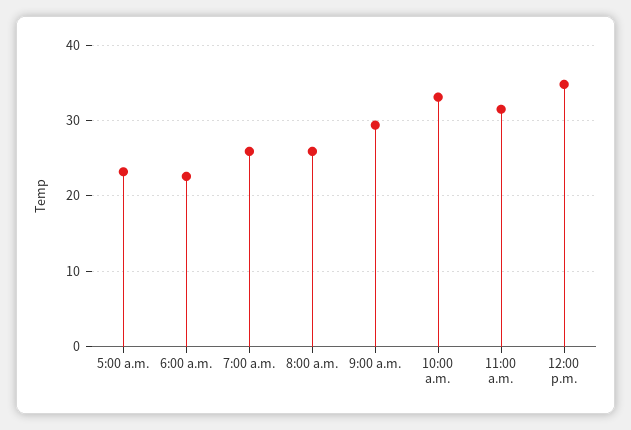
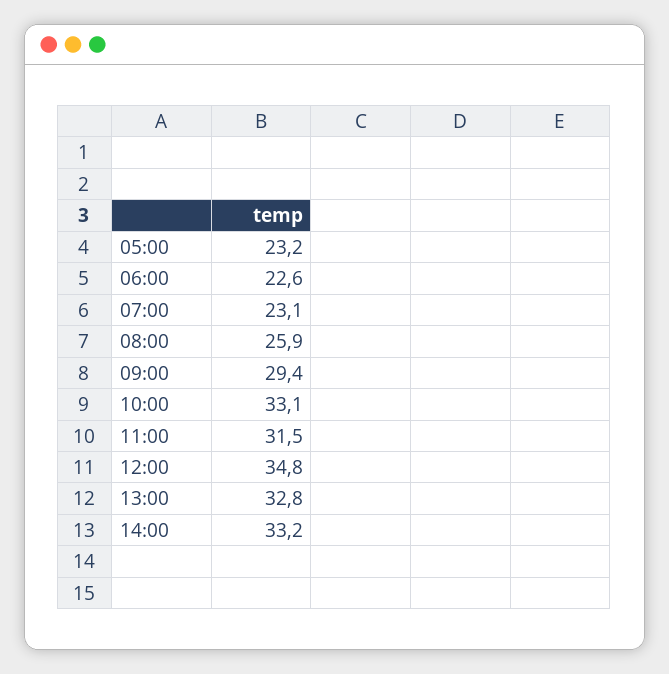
7:00 a.m.: 26 -> 23.1
13:00: none -> 32.8
14:00: none -> 33.2

